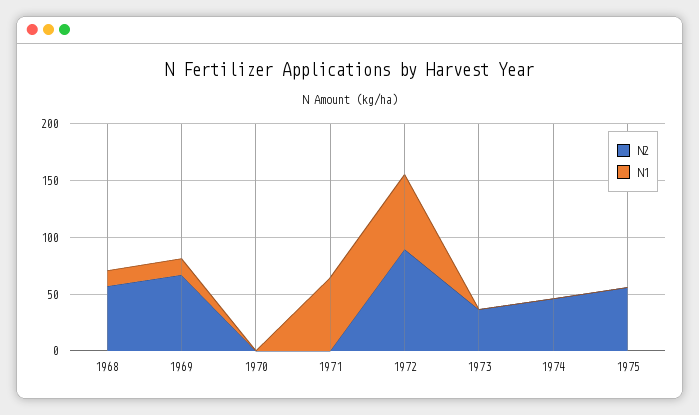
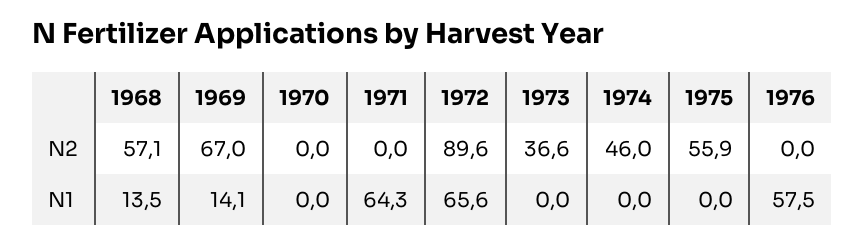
N2, 1976: none -> 0
N1, 1976: none -> 57.5

